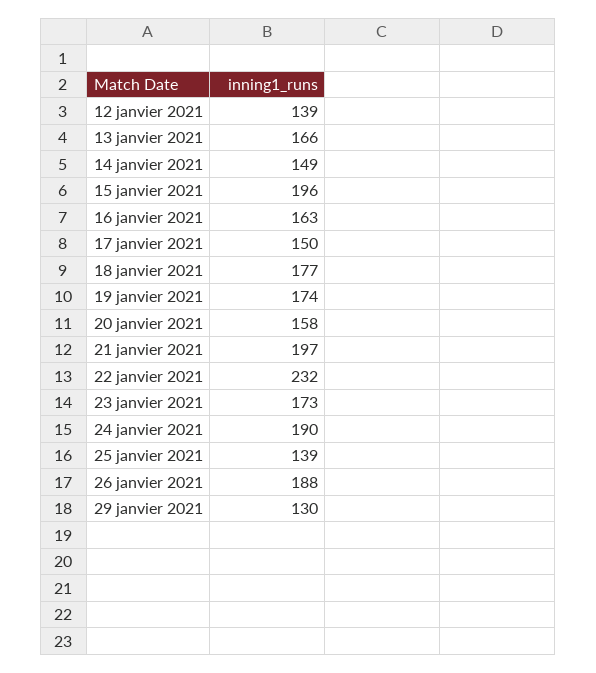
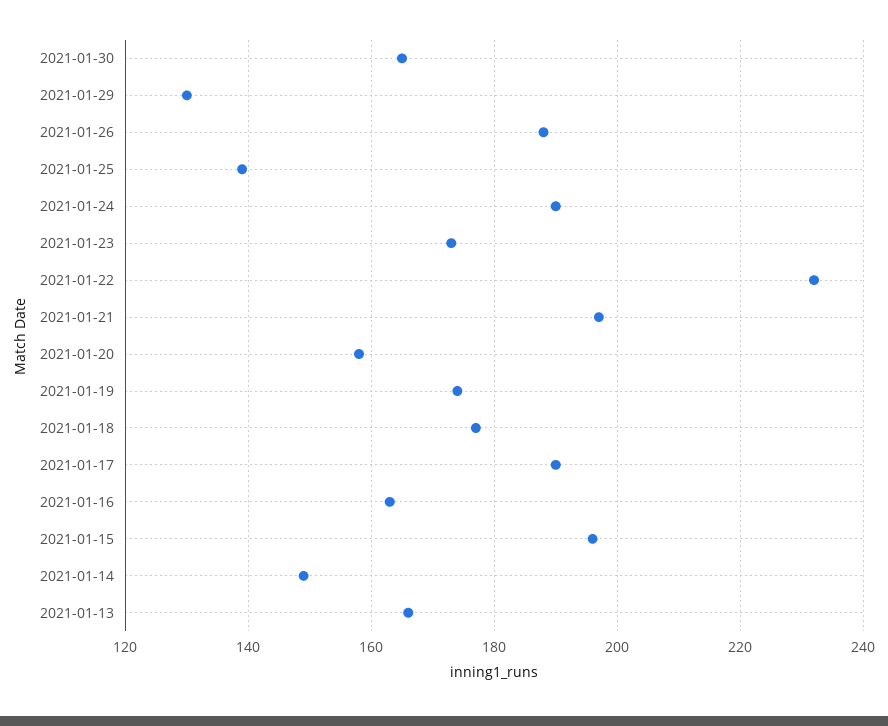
12 janvier 2021: 139 -> none
17 janvier 2021: 150 -> 190
2021-01-30: none -> 165

